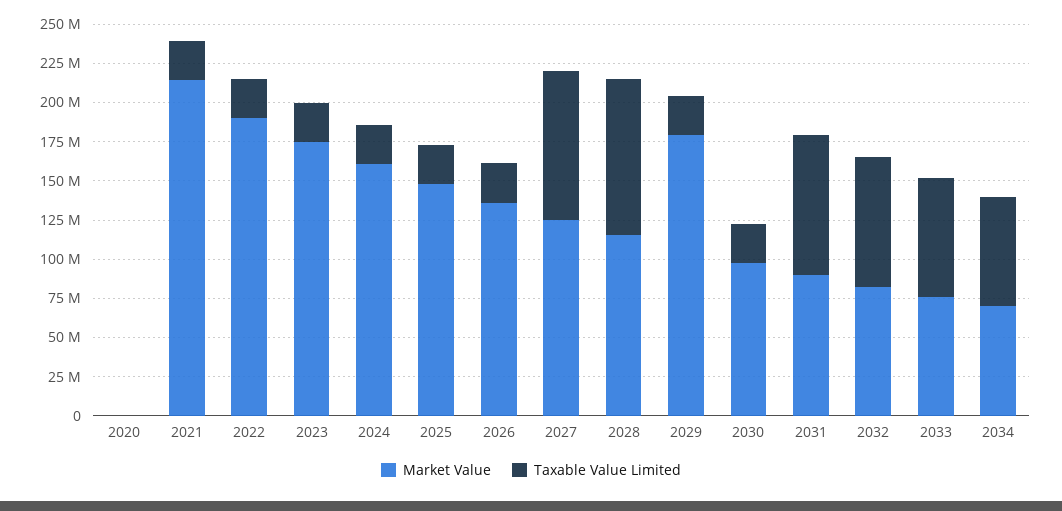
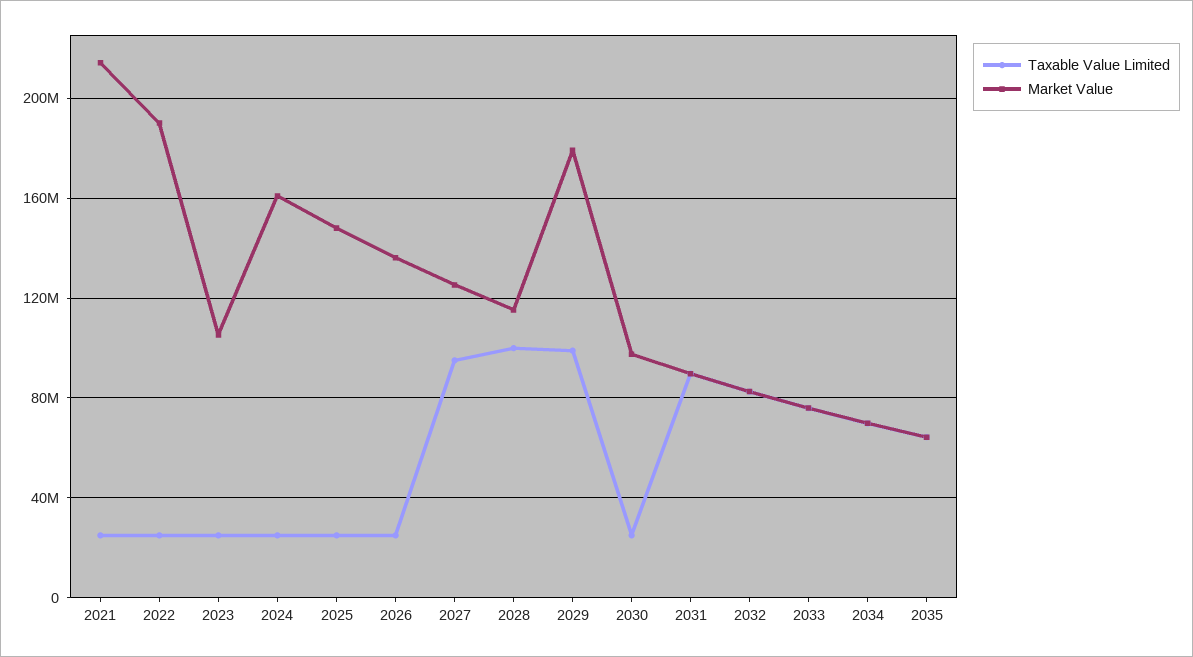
Market Value, 2020: 0 -> none
Taxable Value Limited, 2020: 0 -> none
Market Value, 2023: 175000000 -> 105000000
Taxable Value Limited, 2029: 25000000 -> 100000000
Taxable Value Limited, 2035: none -> 65000000
Market Value, 2035: none -> 65000000

